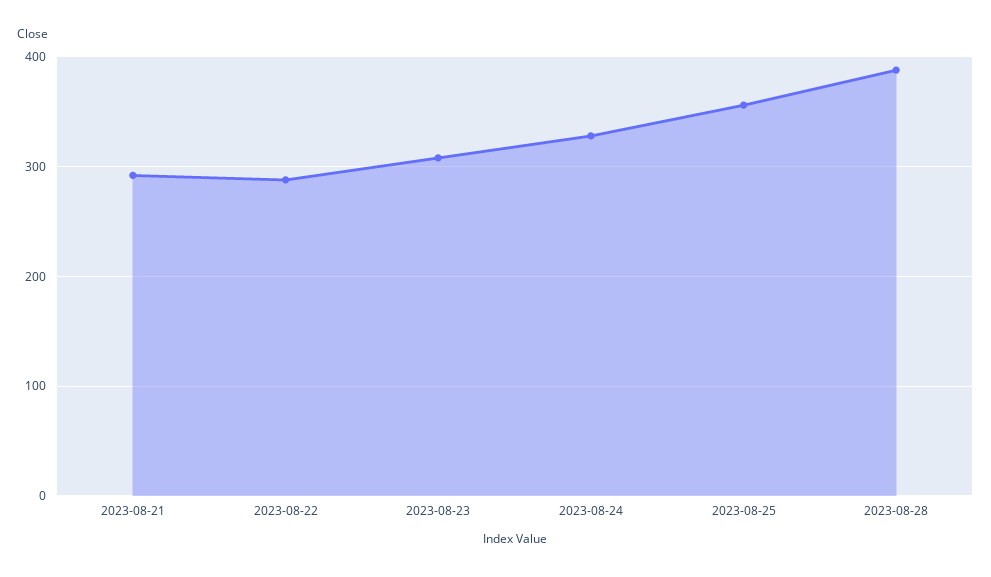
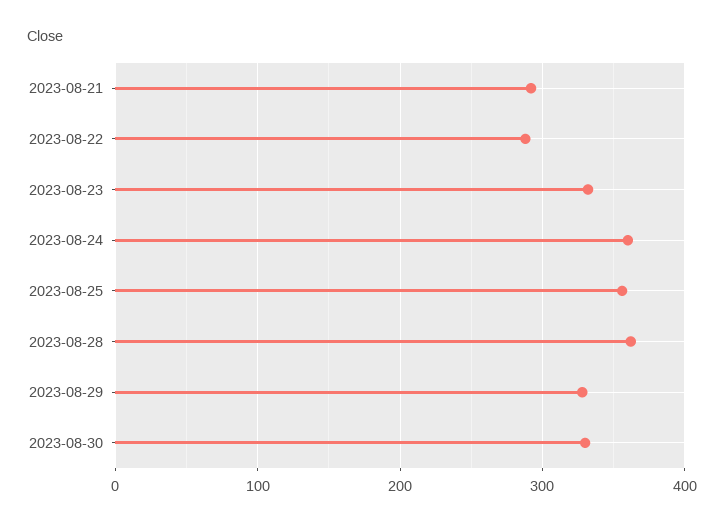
2023-08-23: 310 -> 330
2023-08-24: 330 -> 360
2023-08-28: 390 -> 360
2023-08-29: none -> 330
2023-08-30: none -> 330

